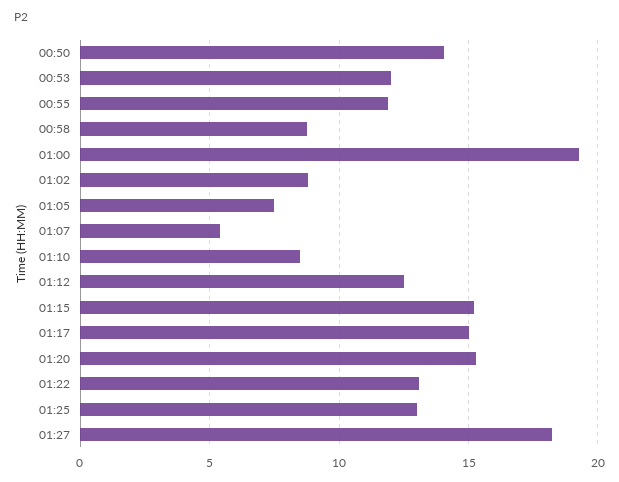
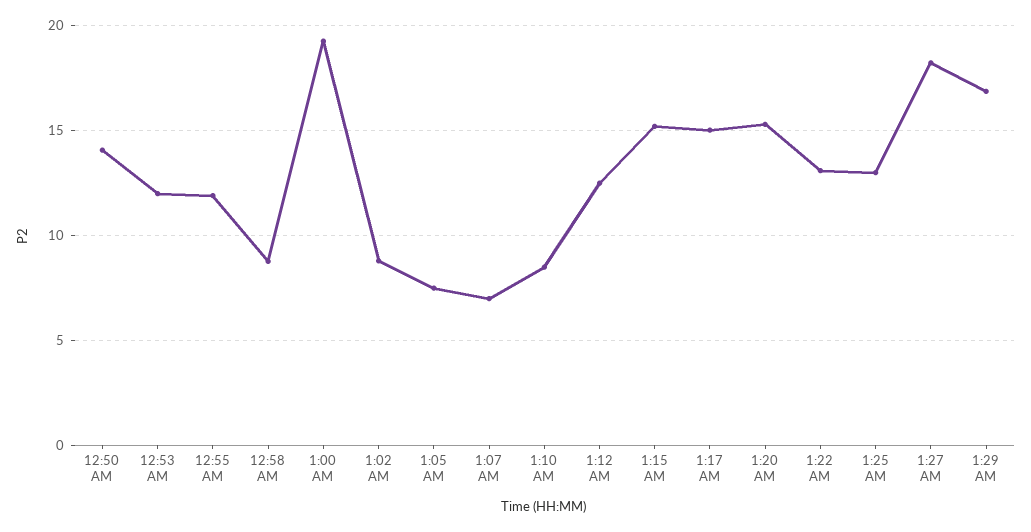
01:07: 5.5 -> 7
1:29 AM: none -> 17

